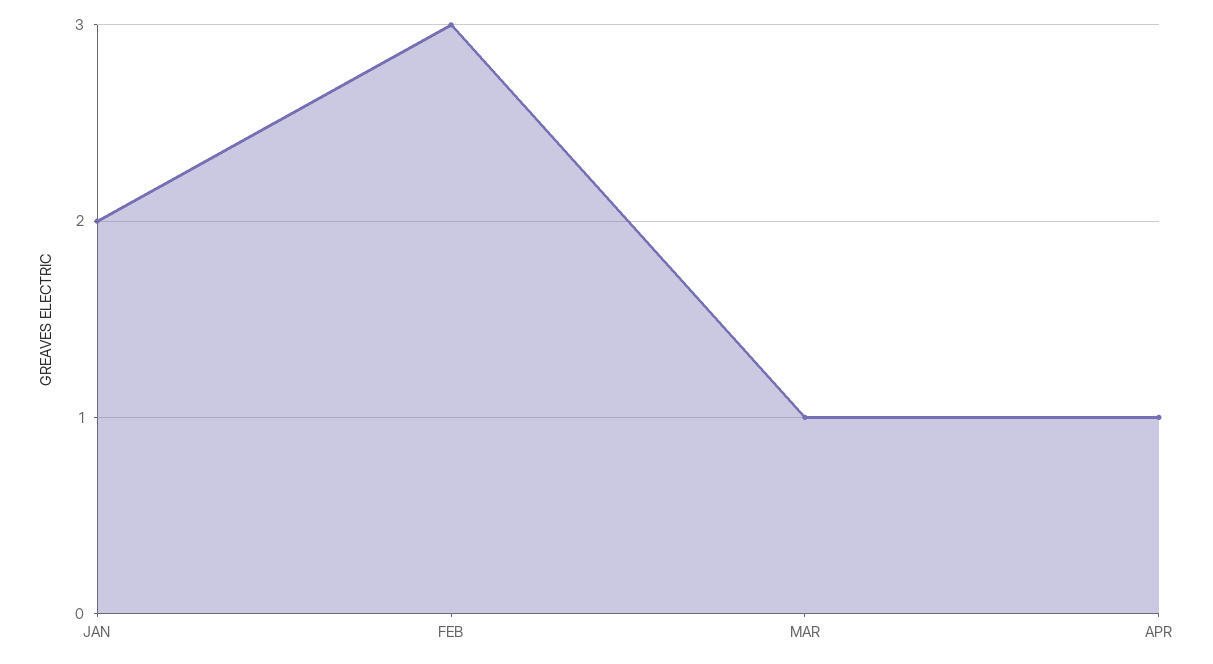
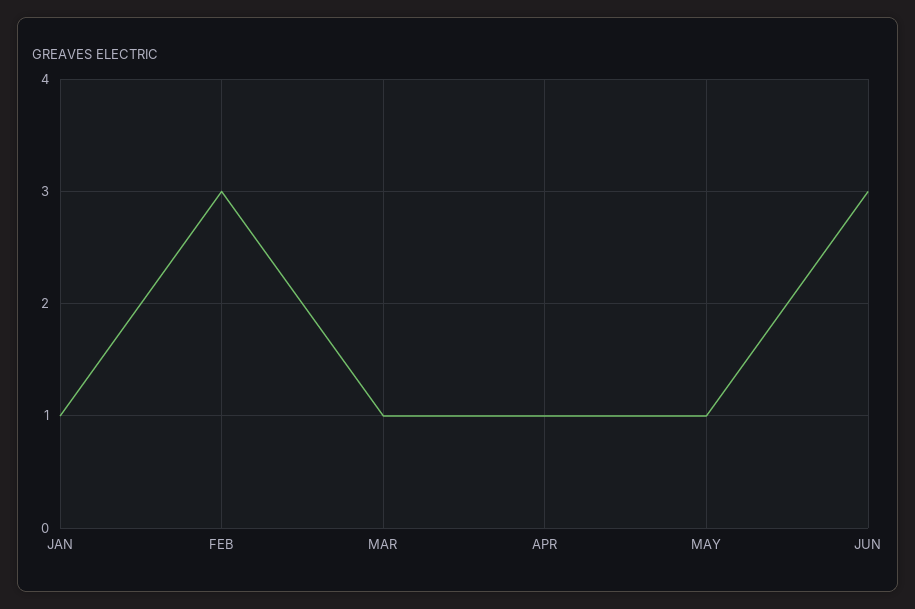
JAN: 2 -> 1
MAY: none -> 1
JUN: none -> 3

